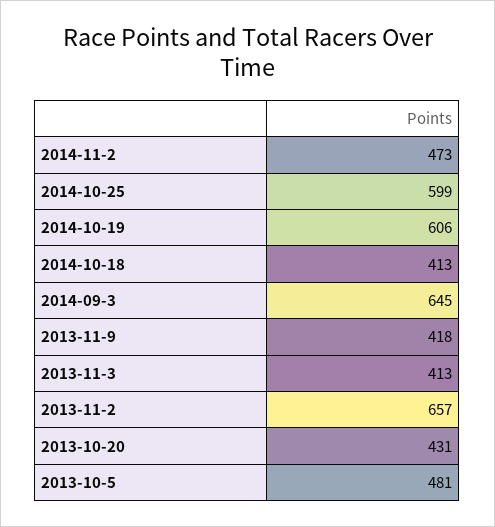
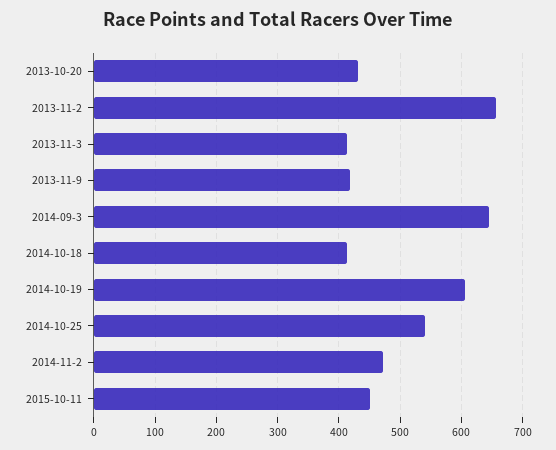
2014-10-25: 599 -> 540
2013-10-5: 481 -> none
2015-10-11: none -> 450

